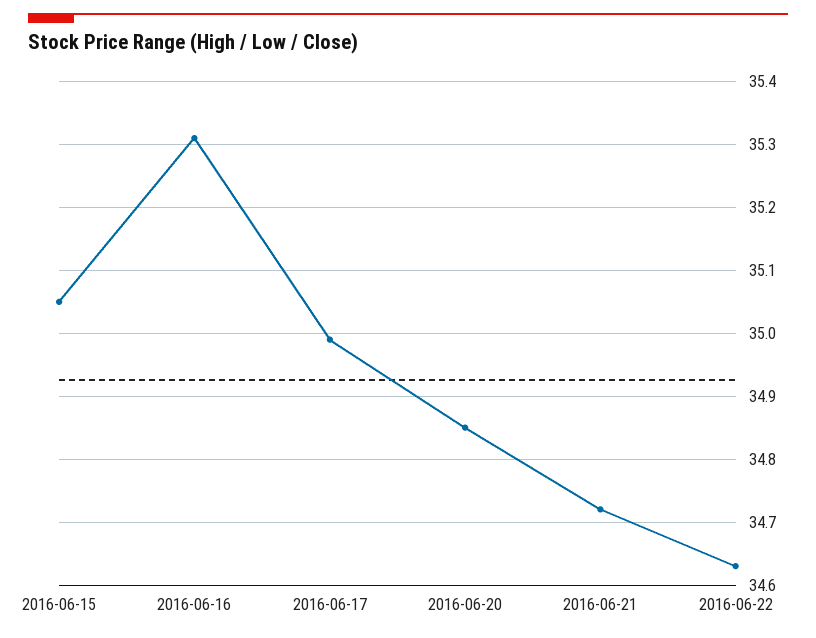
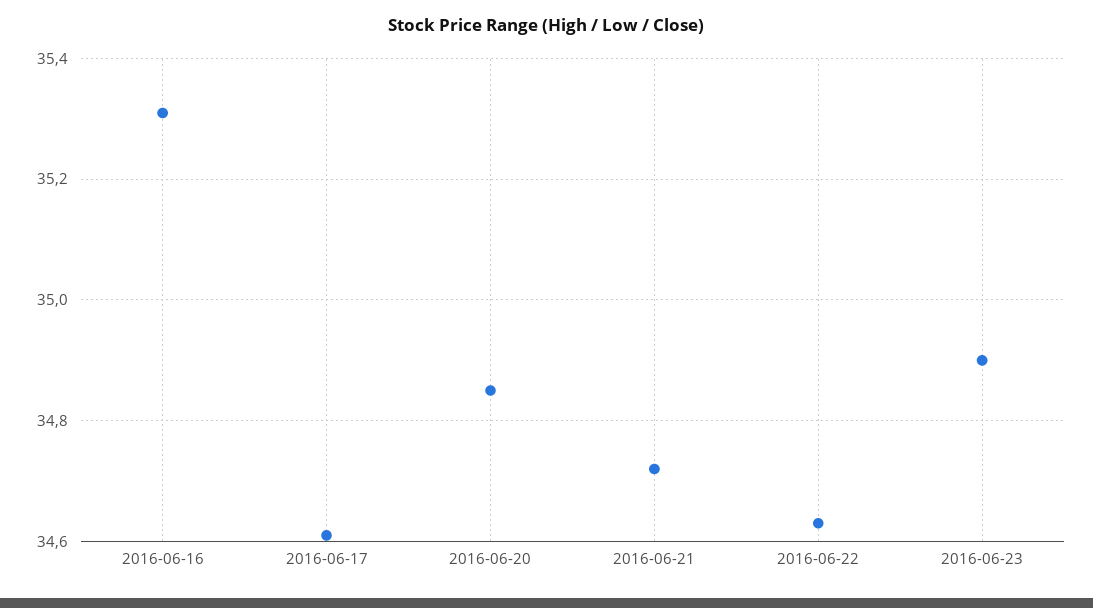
2016-06-15: 35.05 -> none
2016-06-17: 34.99 -> 34.6
2016-06-23: none -> 34.9

